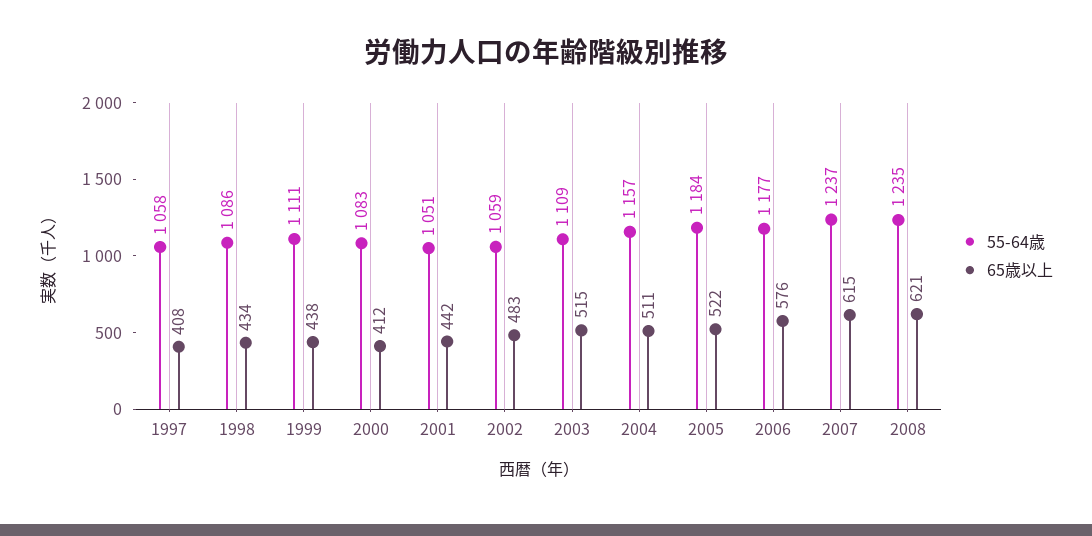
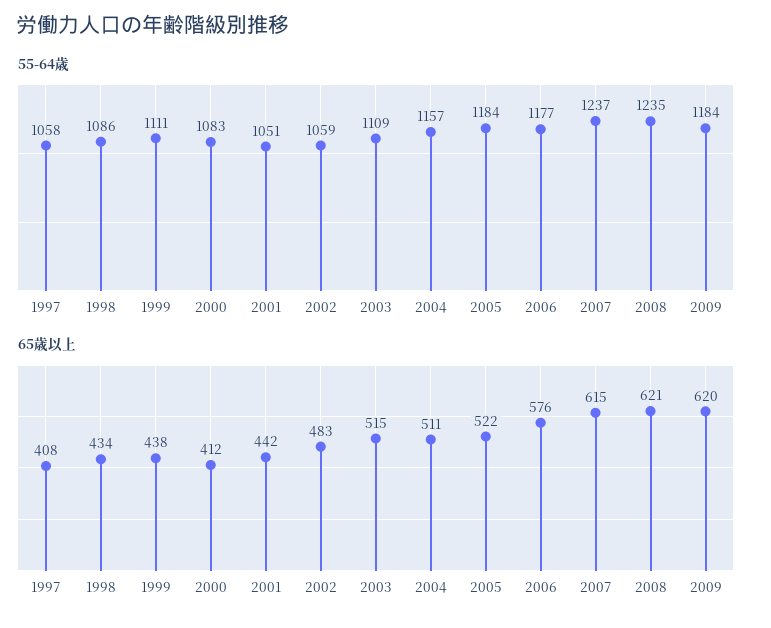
55-64歳, 2009: none -> 1184
65歳以上, 2009: none -> 620

